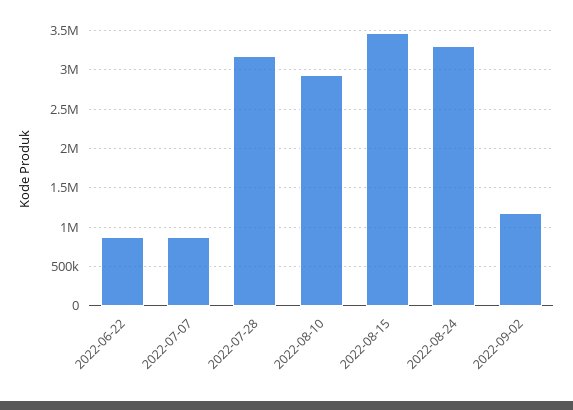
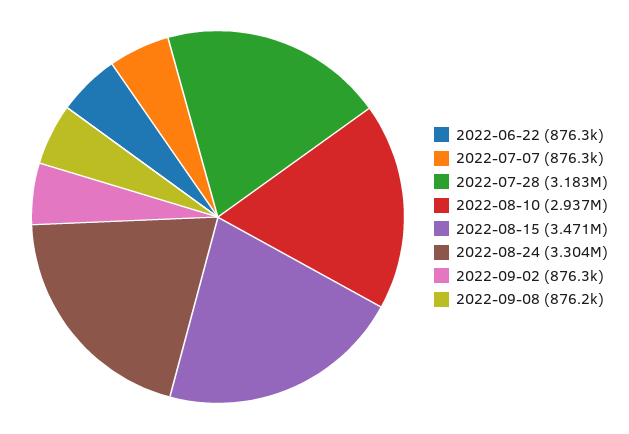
2022-09-02: 1200000 -> 876300
2022-09-08: none -> 876200

